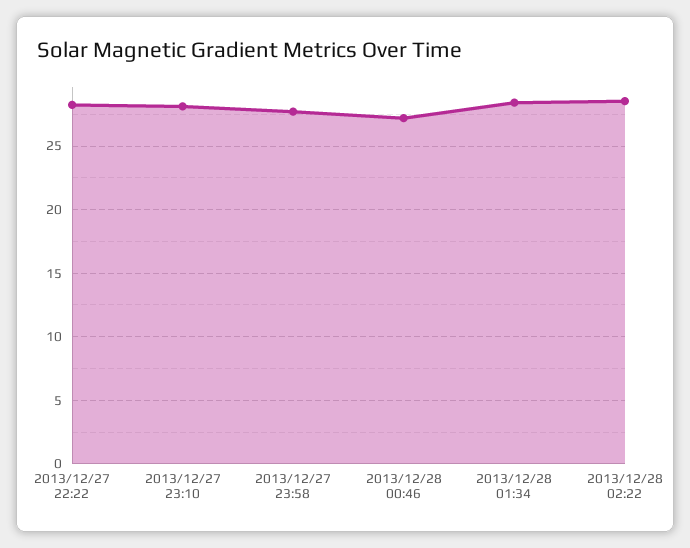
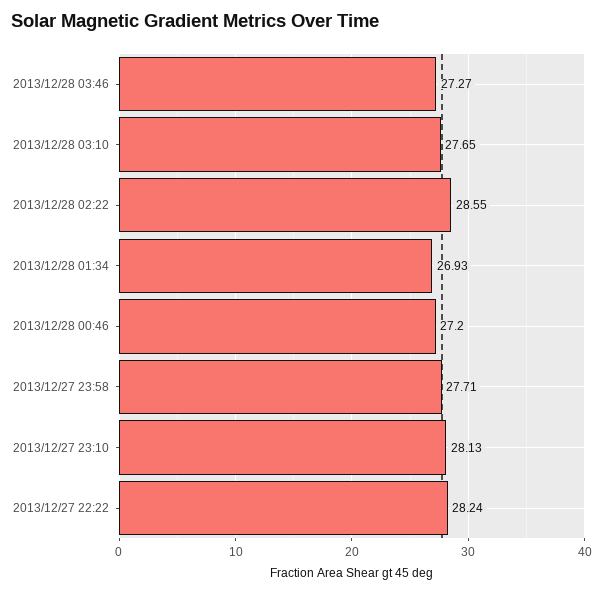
2013/12/28 01:34: 28.5 -> 26.93
2013/12/28 03:46: none -> 27.27
2013/12/28 03:10: none -> 27.65

